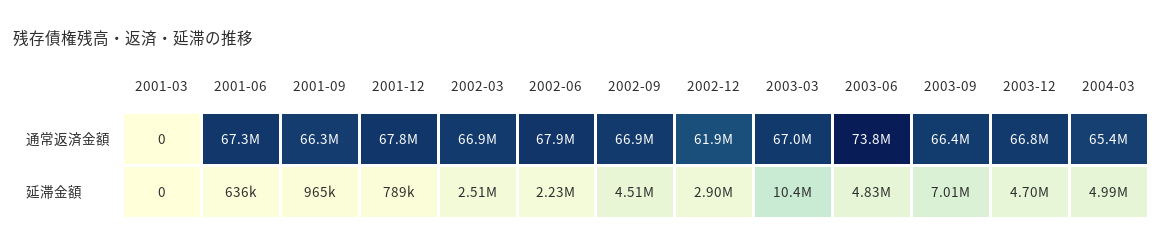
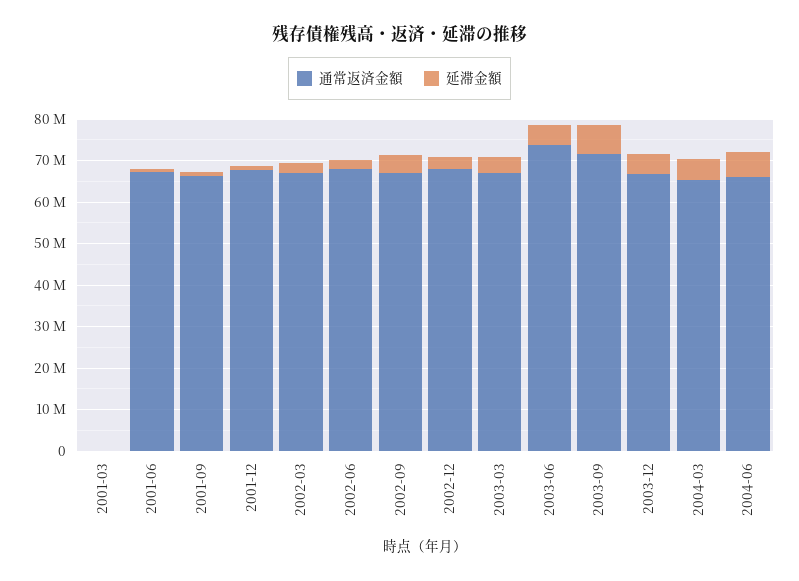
通常返済金額, 2002-12: 61900000 -> 68000000
通常返済金額, 2003-09: 66400000 -> 72000000
延滞金額, 2003-03: 10400000 -> 4000000
通常返済金額, 2004-06: none -> 66000000
延滞金額, 2004-06: none -> 6000000

